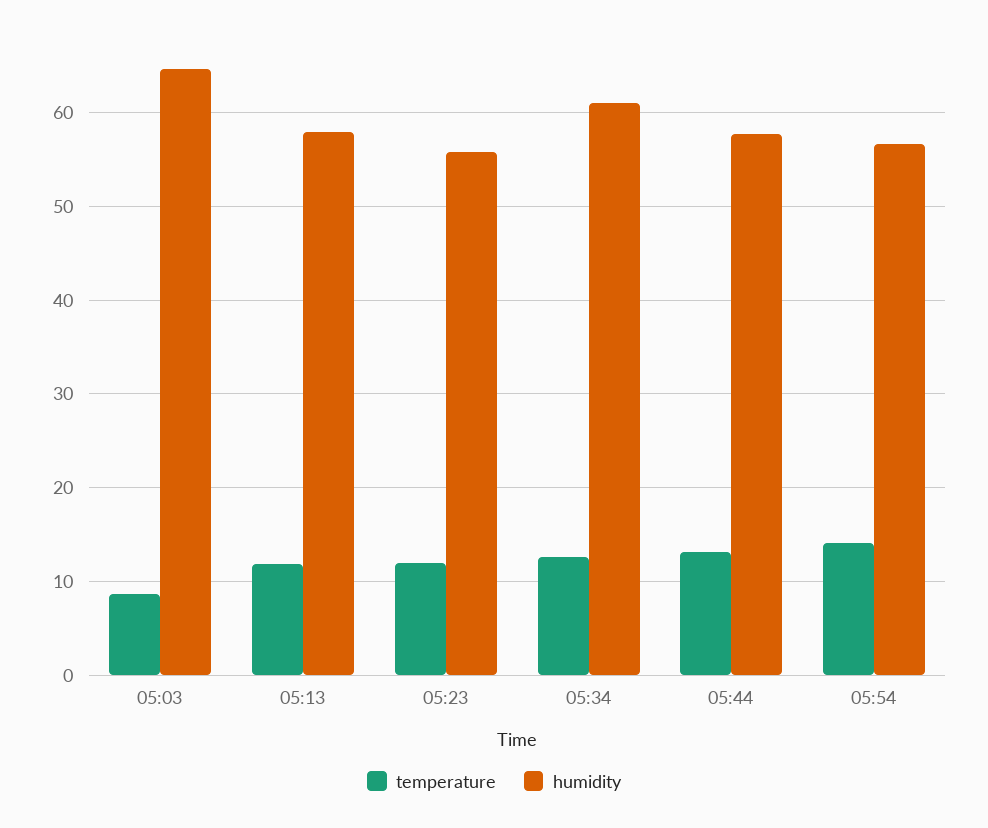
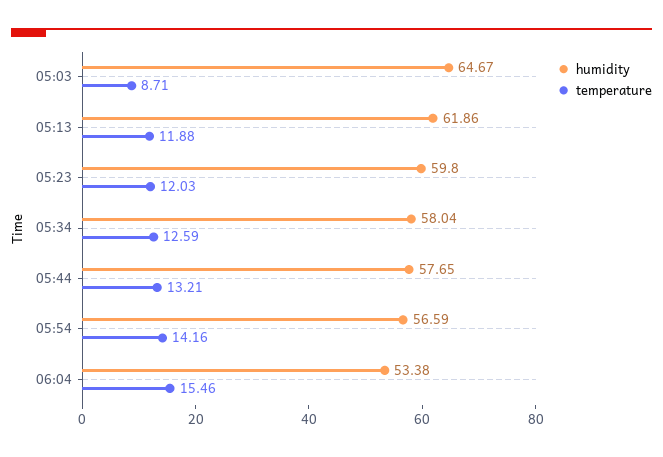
humidity, 05:13: 58 -> 61.86
humidity, 05:23: 56 -> 59.8
humidity, 05:34: 61 -> 58.04
humidity, 06:04: none -> 53.38
temperature, 06:04: none -> 15.46

